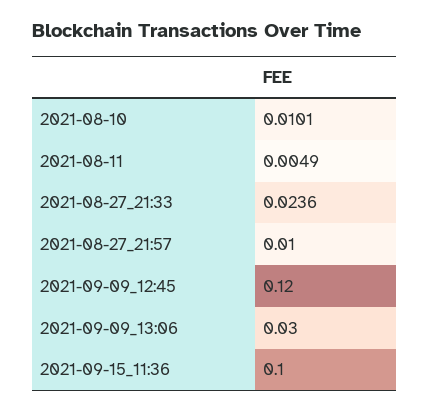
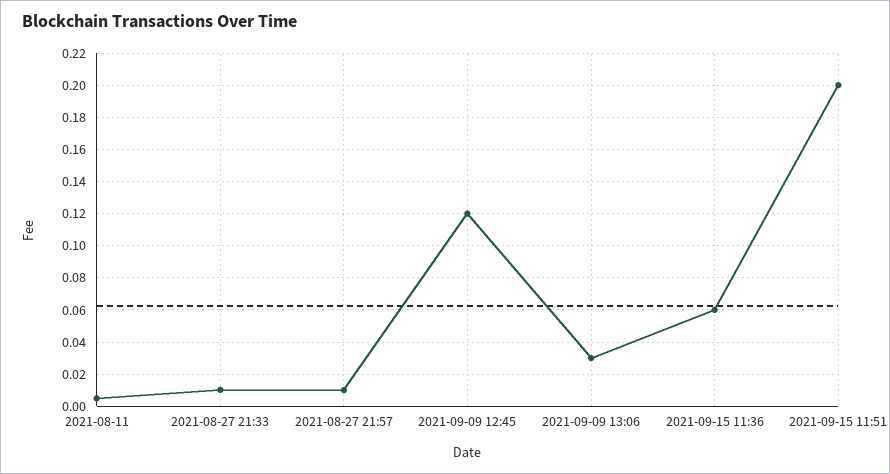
2021-08-10: 0.0101 -> none
2021-08-27_21:33: 0.0236 -> 0.01
2021-09-15_11:36: 0.1 -> 0.06
2021-09-15 11:51: none -> 0.2

